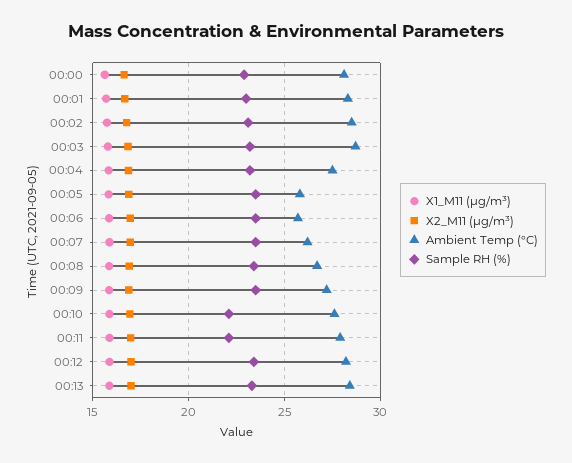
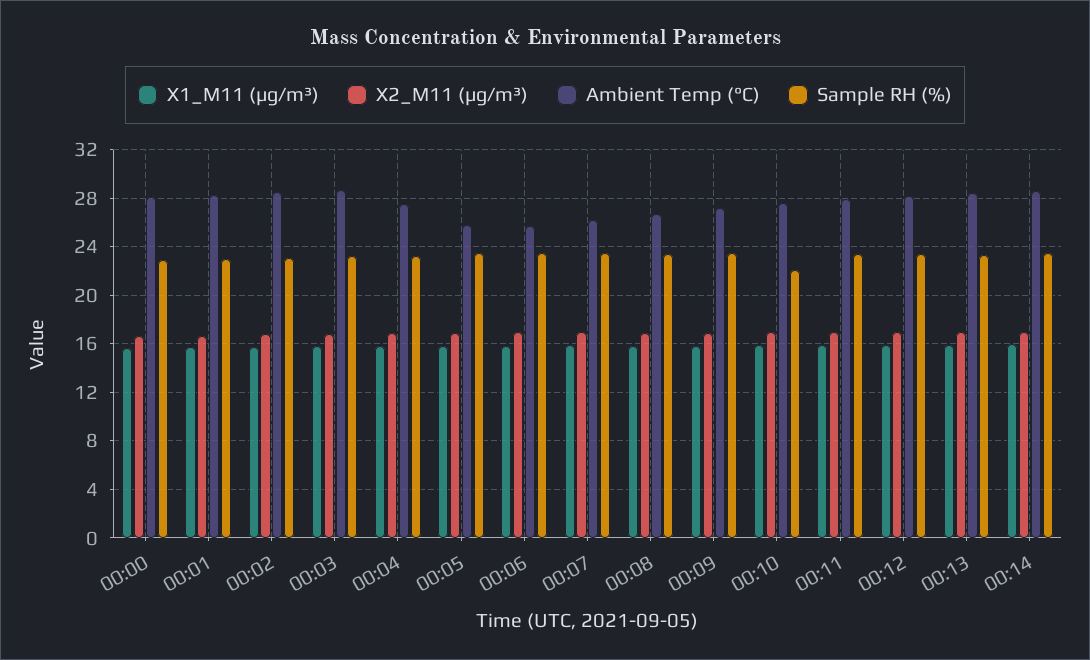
Sample RH (%), 00:11: 22 -> 23.5
X1_M11 (μg/m³), 00:14: none -> 16
X2_M11 (μg/m³), 00:14: none -> 17
Ambient Temp (°C), 00:14: none -> 28.5
Sample RH (%), 00:14: none -> 23.5

